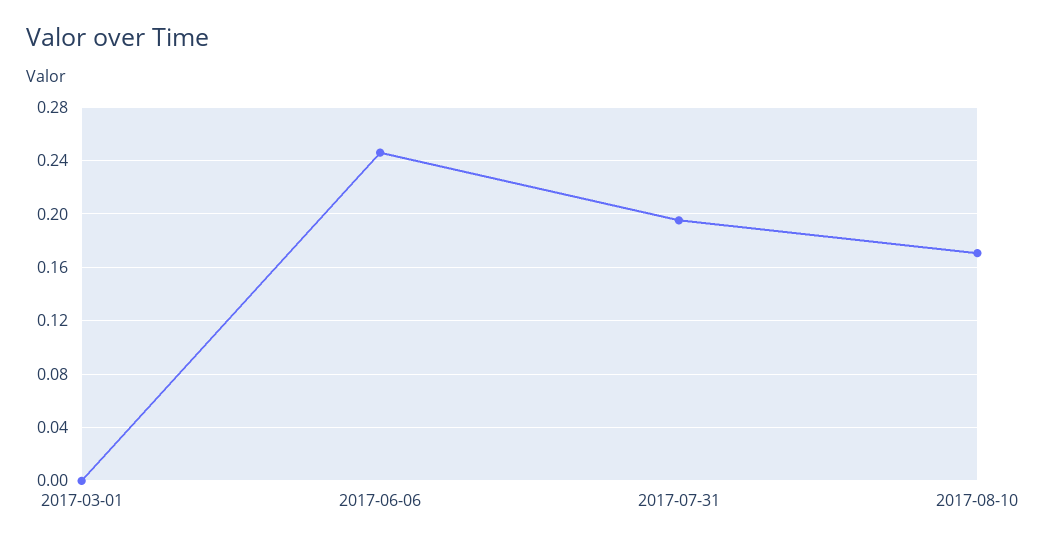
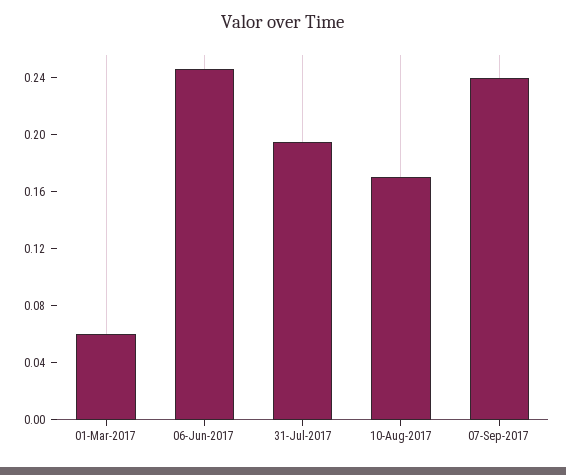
2017-03-01: 0 -> 0.06
07-Sep-2017: none -> 0.24

